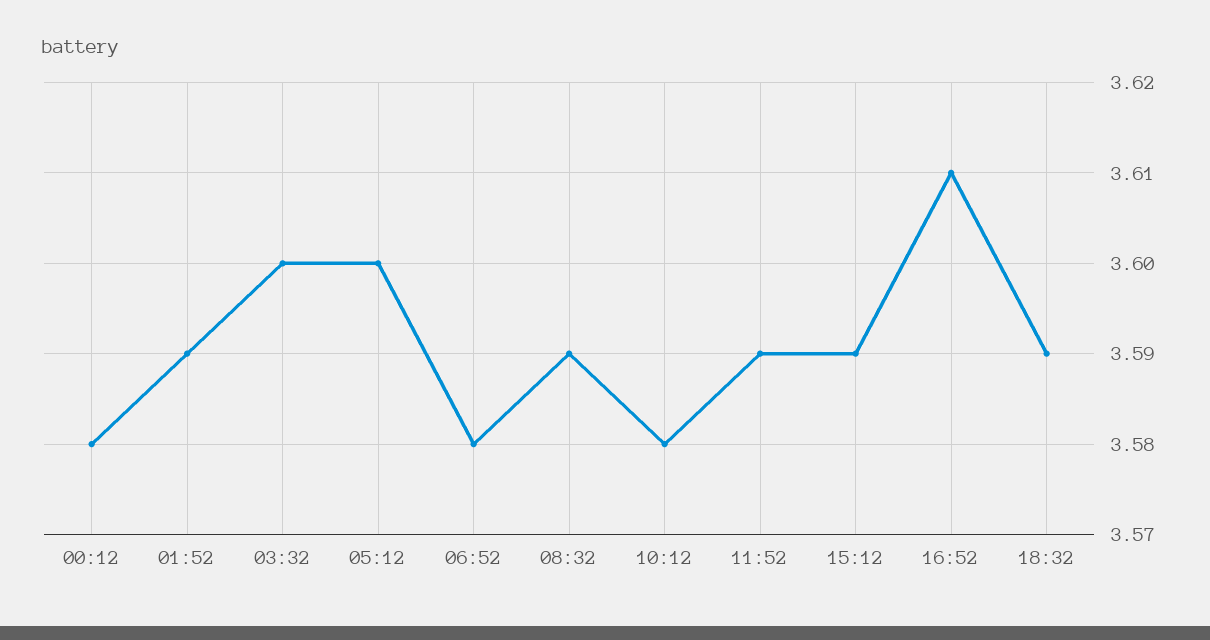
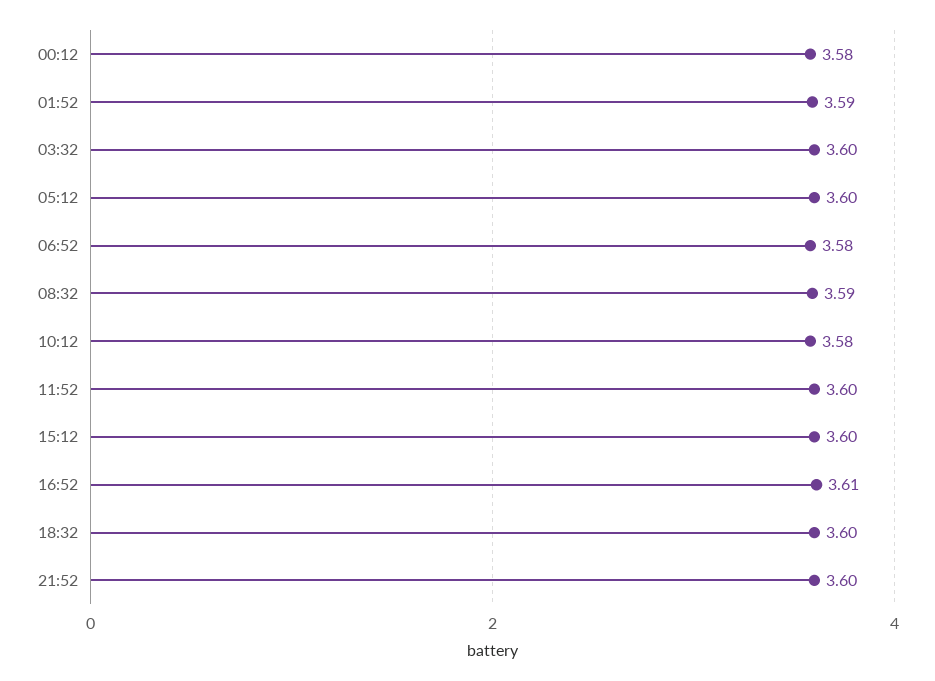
11:52: 3.59 -> 3.6
15:12: 3.59 -> 3.6
18:32: 3.59 -> 3.6
21:52: none -> 3.6

